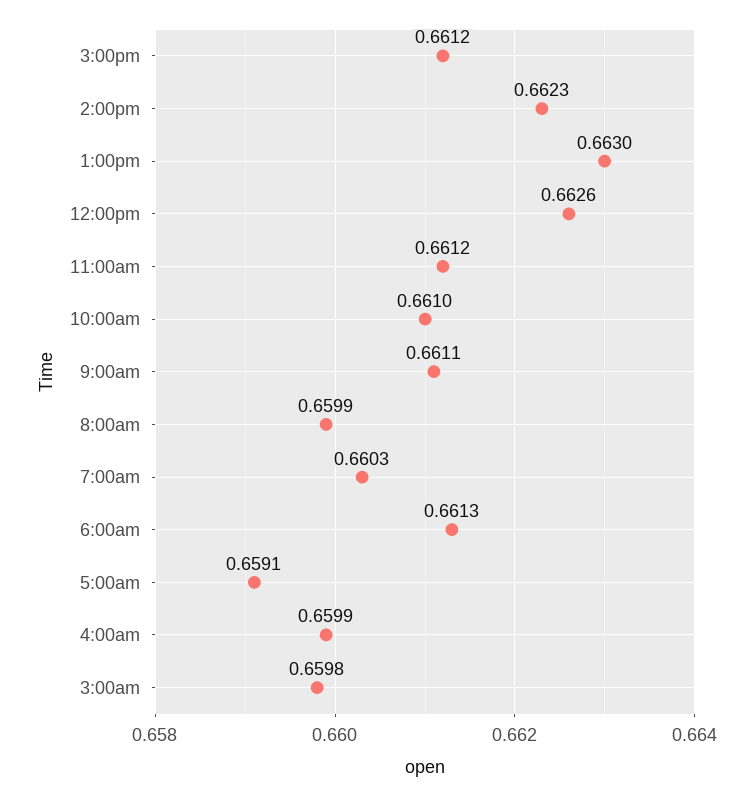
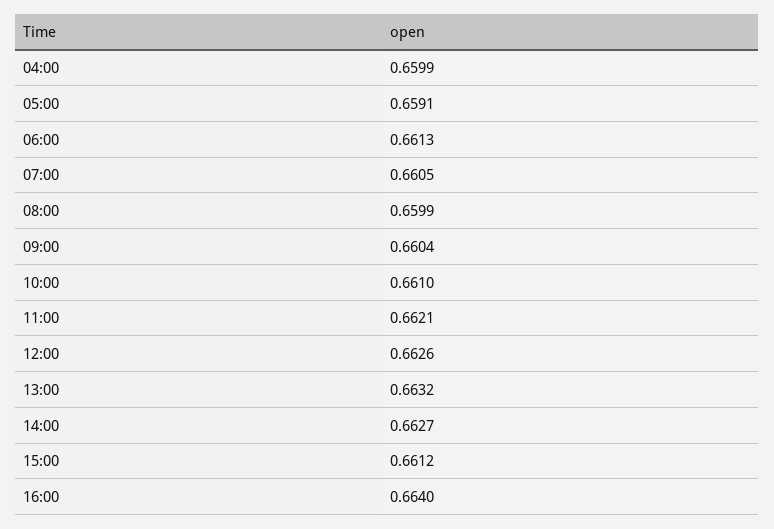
2:00pm: 0.6623 -> 0.6627
1:00pm: 0.663 -> 0.6632
11:00am: 0.6612 -> 0.6621
9:00am: 0.6611 -> 0.6604
7:00am: 0.6603 -> 0.6605
3:00am: 0.6598 -> none
16:00: none -> 0.664

